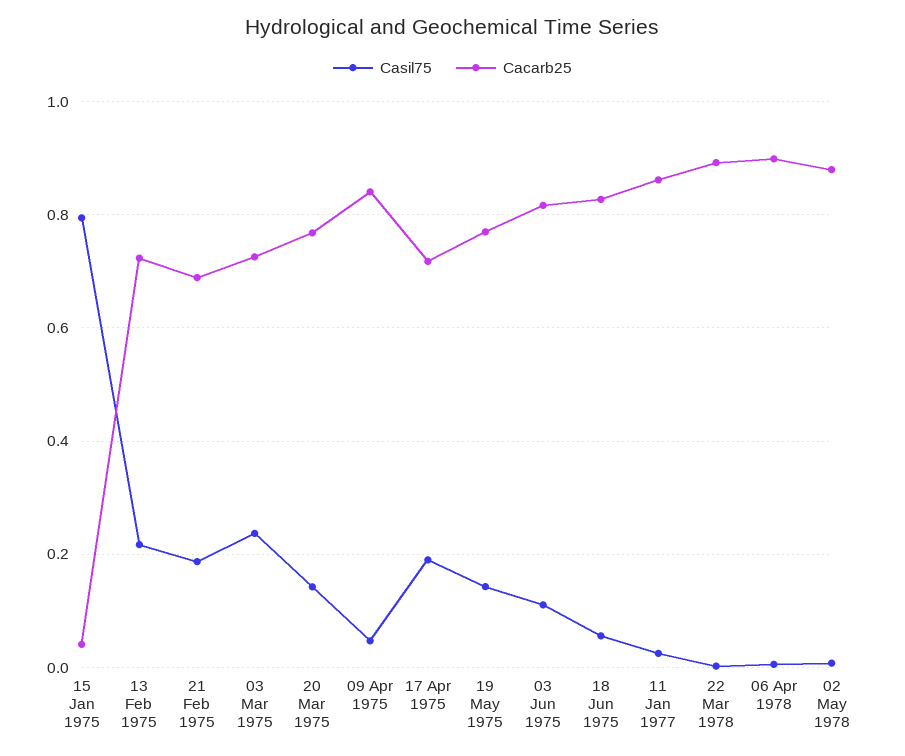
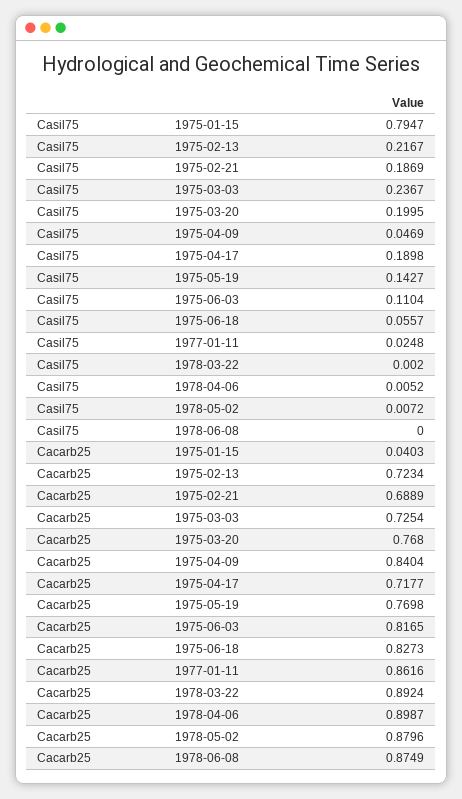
Casil75, 20 Mar 1975: 0.14 -> 0.1995
Casil75, 1978-06-08: none -> 0
Cacarb25, 1978-06-08: none -> 0.8749

